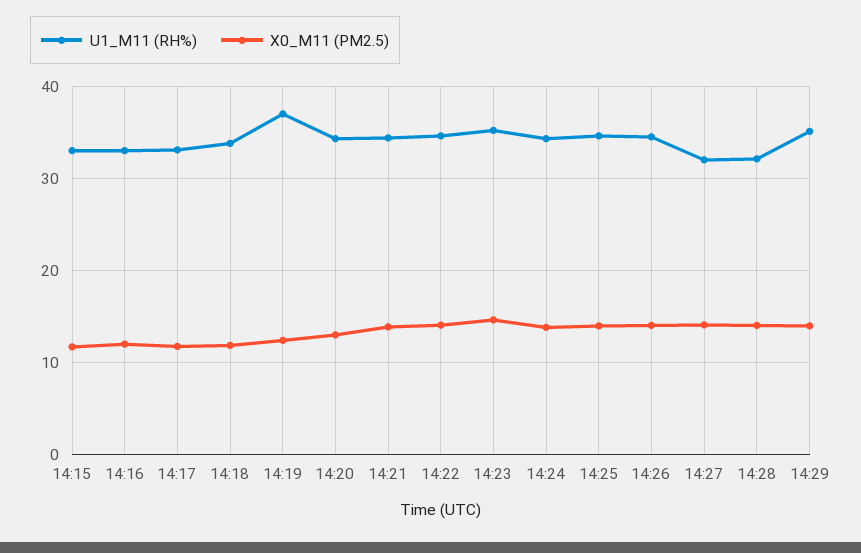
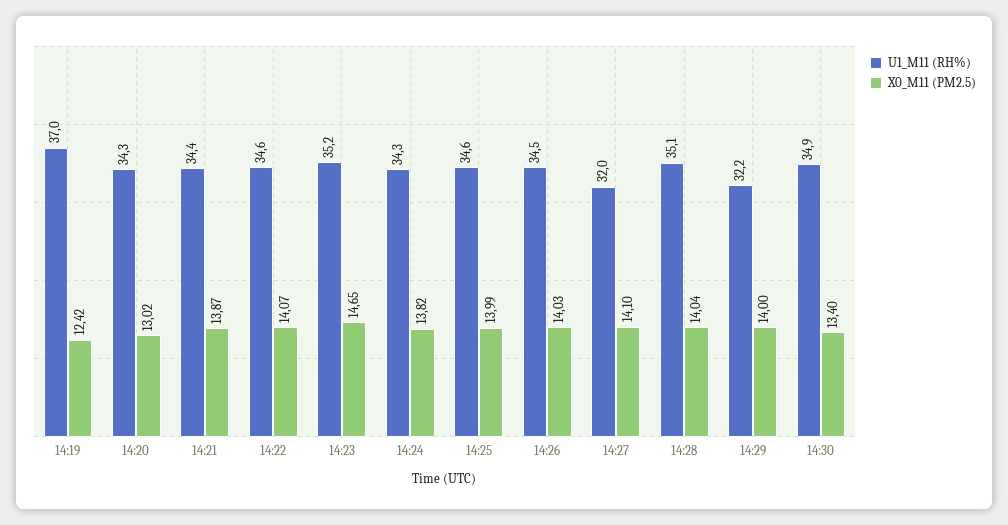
U1_M11 (RH%), 14:15: 33 -> none
X0_M11 (PM2.5), 14:15: 12 -> none
U1_M11 (RH%), 14:16: 33 -> none
X0_M11 (PM2.5), 14:16: 12 -> none
U1_M11 (RH%), 14:17: 33 -> none
X0_M11 (PM2.5), 14:17: 12 -> none
U1_M11 (RH%), 14:18: 34 -> none
X0_M11 (PM2.5), 14:18: 12 -> none
U1_M11 (RH%), 14:28: 32 -> 35.1
U1_M11 (RH%), 14:29: 35 -> 32.2
U1_M11 (RH%), 14:30: none -> 34.9
X0_M11 (PM2.5), 14:30: none -> 13.4

